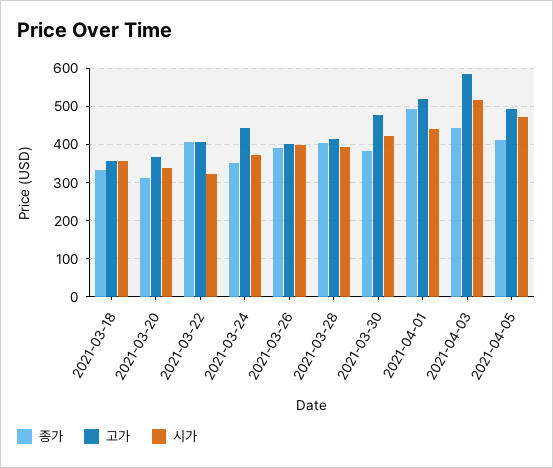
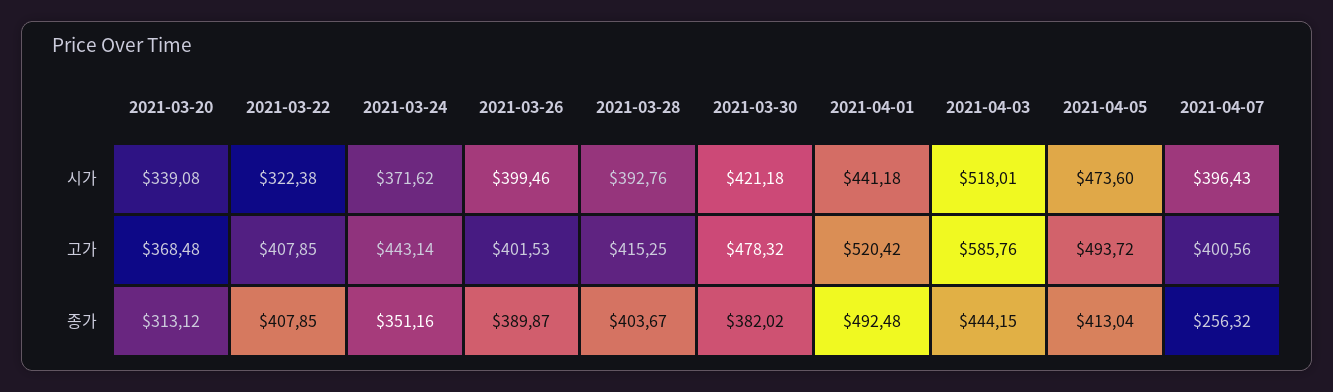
종가, 2021-03-18: 340 -> none
고가, 2021-03-18: 360 -> none
시가, 2021-03-18: 360 -> none
시가, 2021-04-07: none -> 396.43
고가, 2021-04-07: none -> 400.56
종가, 2021-04-07: none -> 256.32

